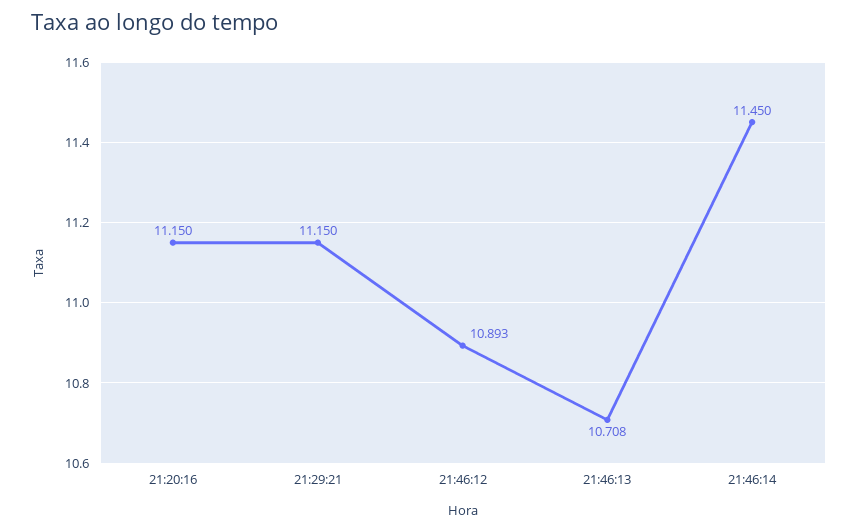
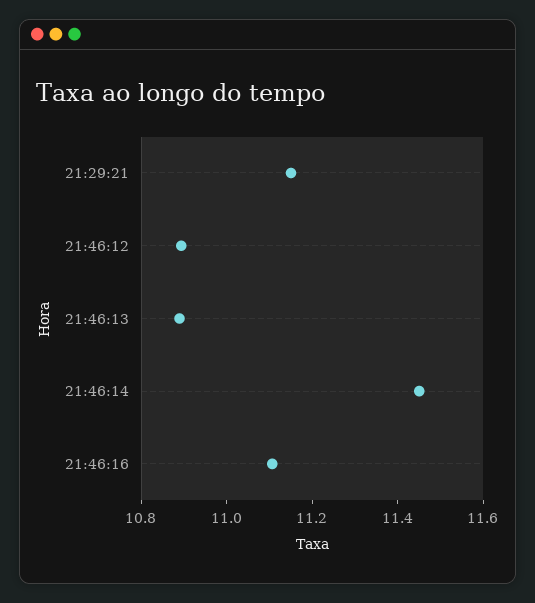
21:20:16: 11.15 -> none
21:46:13: 10.708 -> 10.9
21:46:16: none -> 11.1

